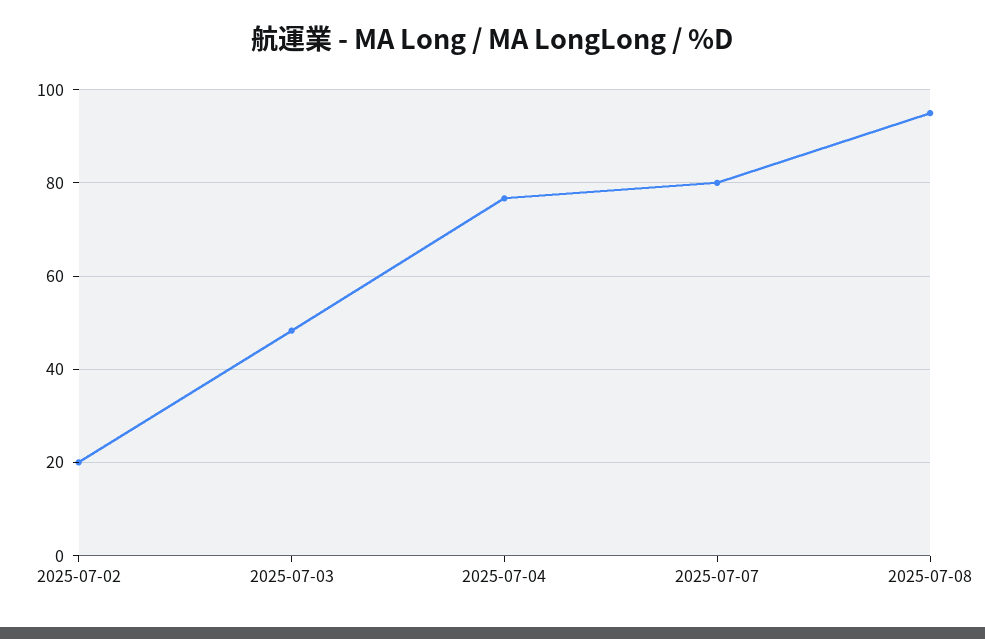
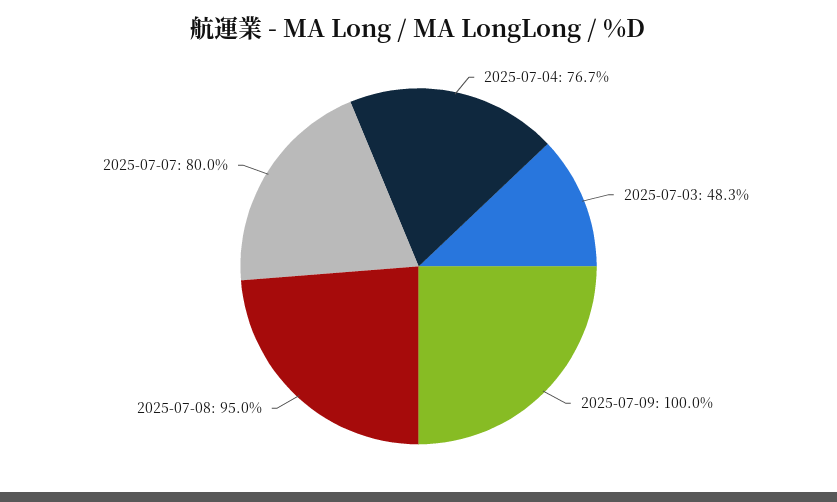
2025-07-02: 20 -> none
2025-07-09: none -> 100

